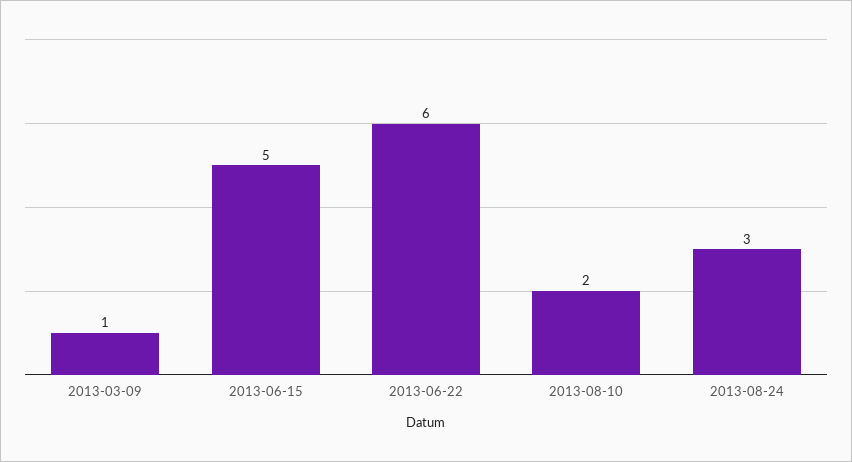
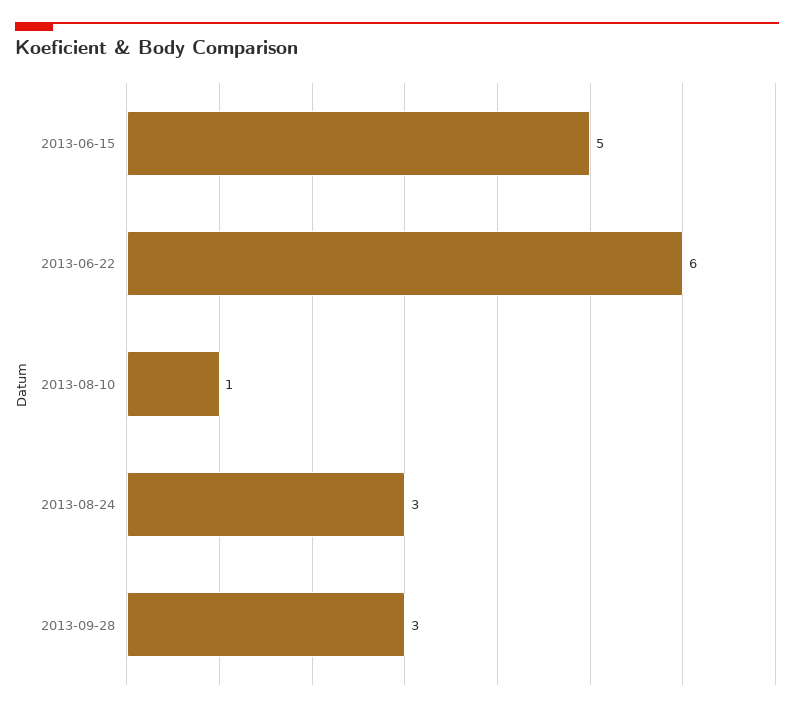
2013-03-09: 1 -> none
2013-08-10: 2 -> 1
2013-09-28: none -> 3

